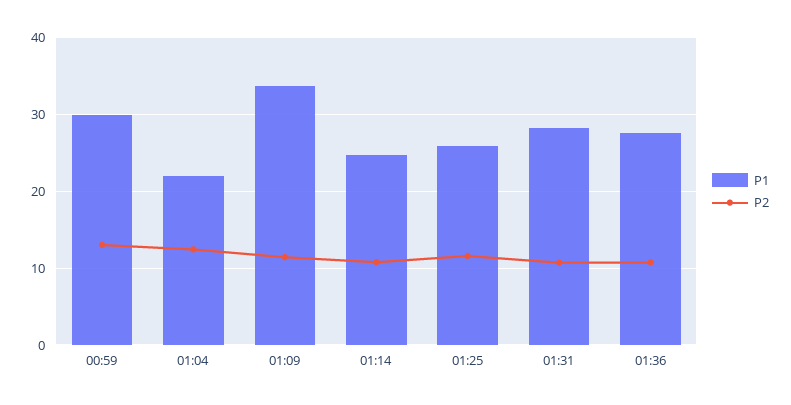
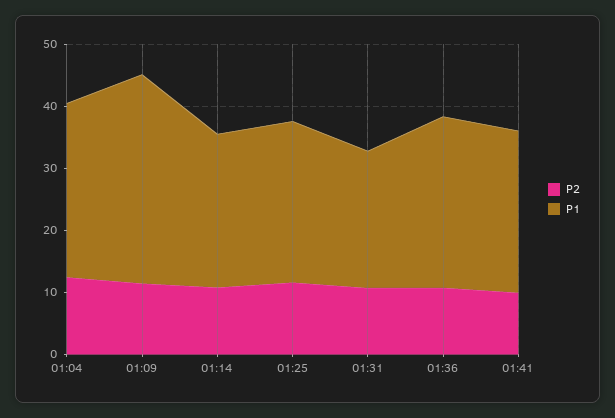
P1, 00:59: 30 -> none
P2, 00:59: 13 -> none
P1, 01:04: 22 -> 28
P1, 01:31: 28 -> 22
P2, 01:41: none -> 10
P1, 01:41: none -> 26

